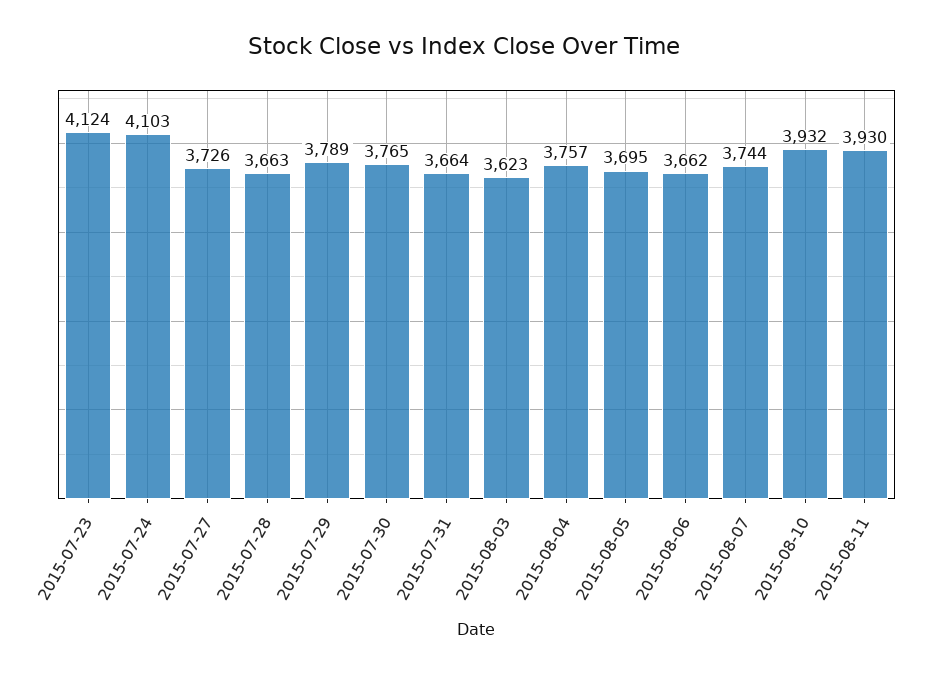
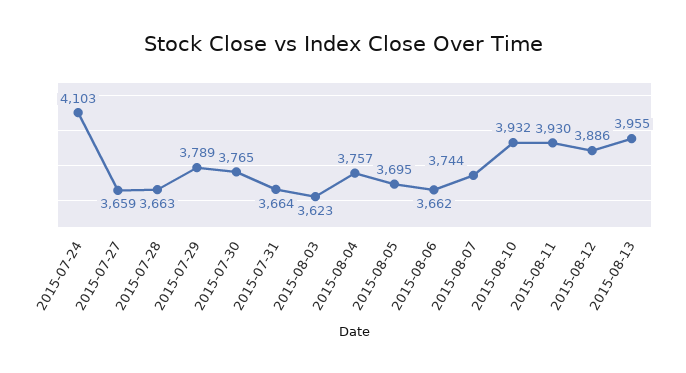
2015-07-23: 4124 -> none
2015-07-27: 3726 -> 3659
2015-08-12: none -> 3886
2015-08-13: none -> 3955

